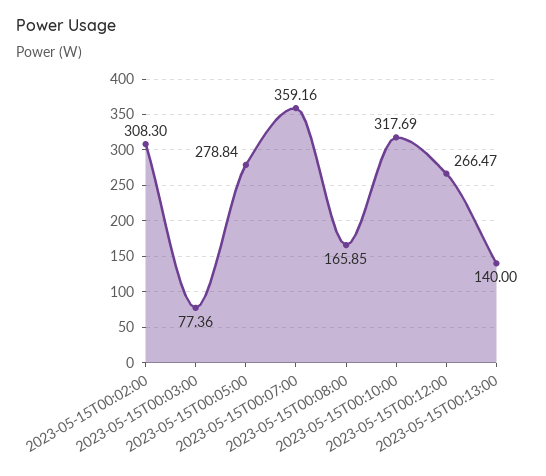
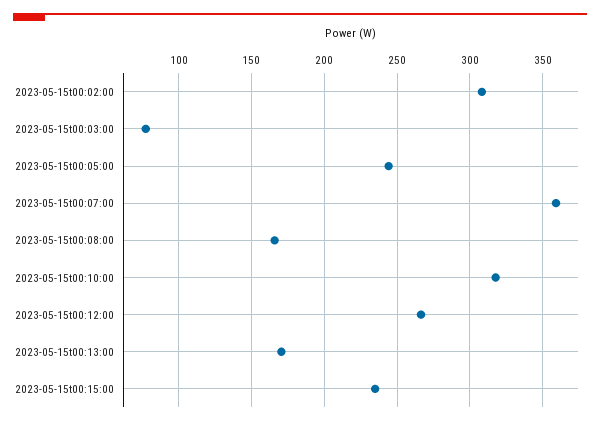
2023-05-15T00:05:00: 278.84 -> 245
2023-05-15T00:13:00: 140 -> 170
2023-05-15t00:15:00: none -> 235

